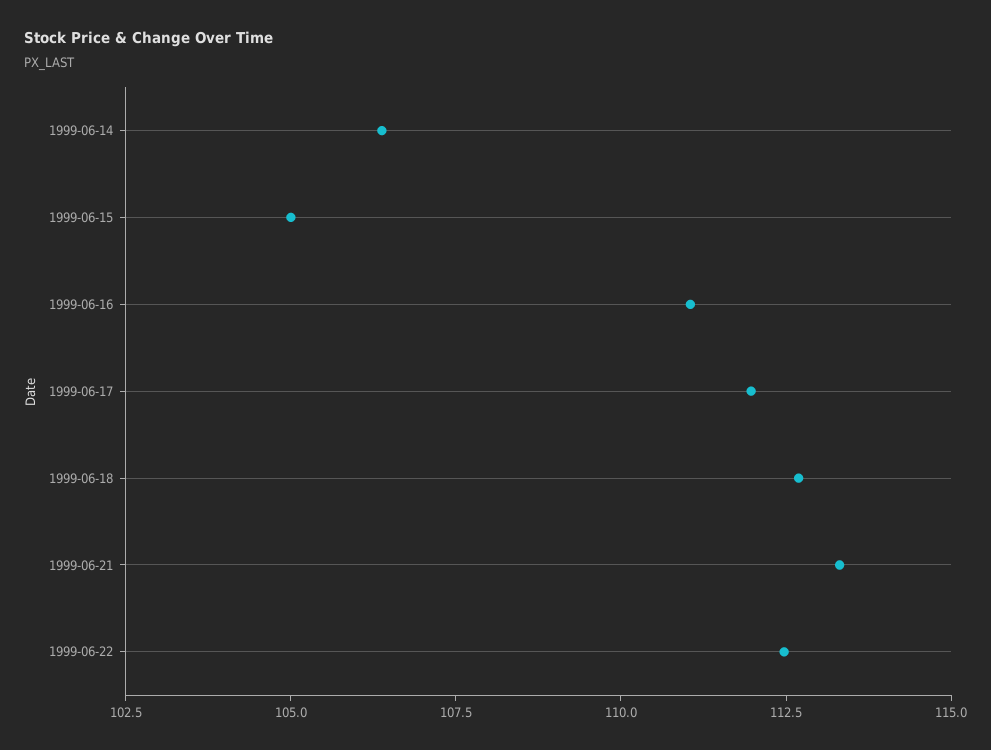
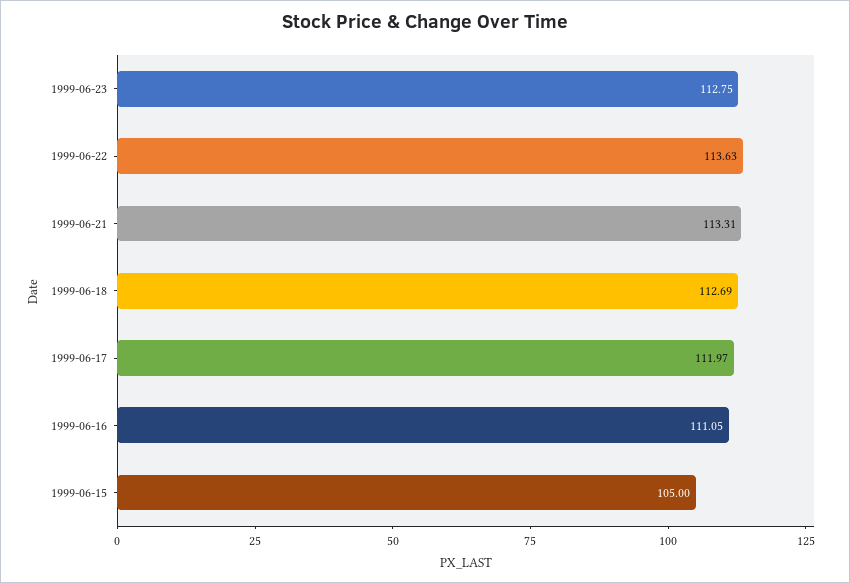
1999-06-14: 106.5 -> none
1999-06-22: 112.5 -> 113.63
1999-06-23: none -> 112.75

